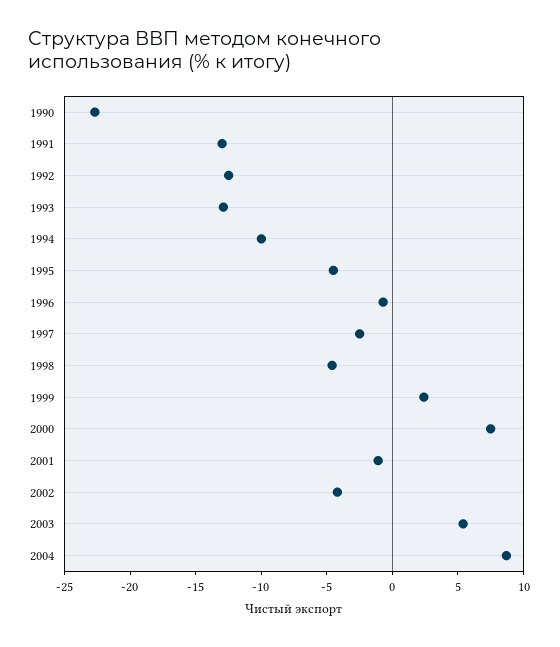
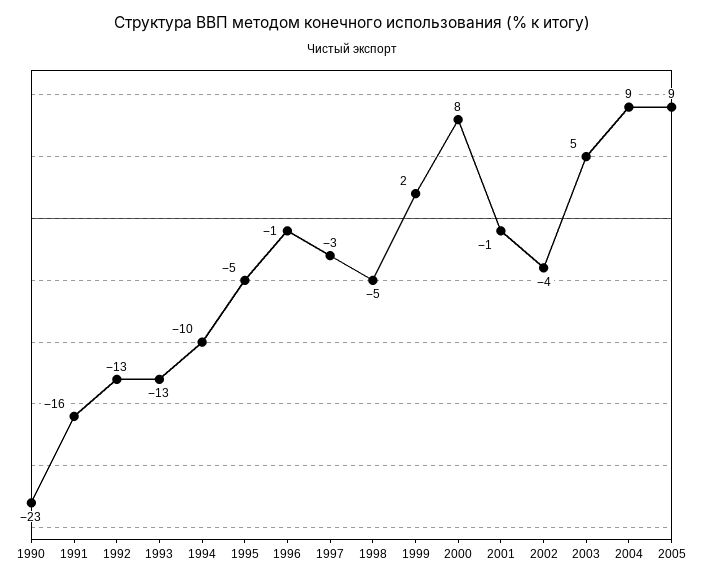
1991: -13 -> -16
2005: none -> 9

